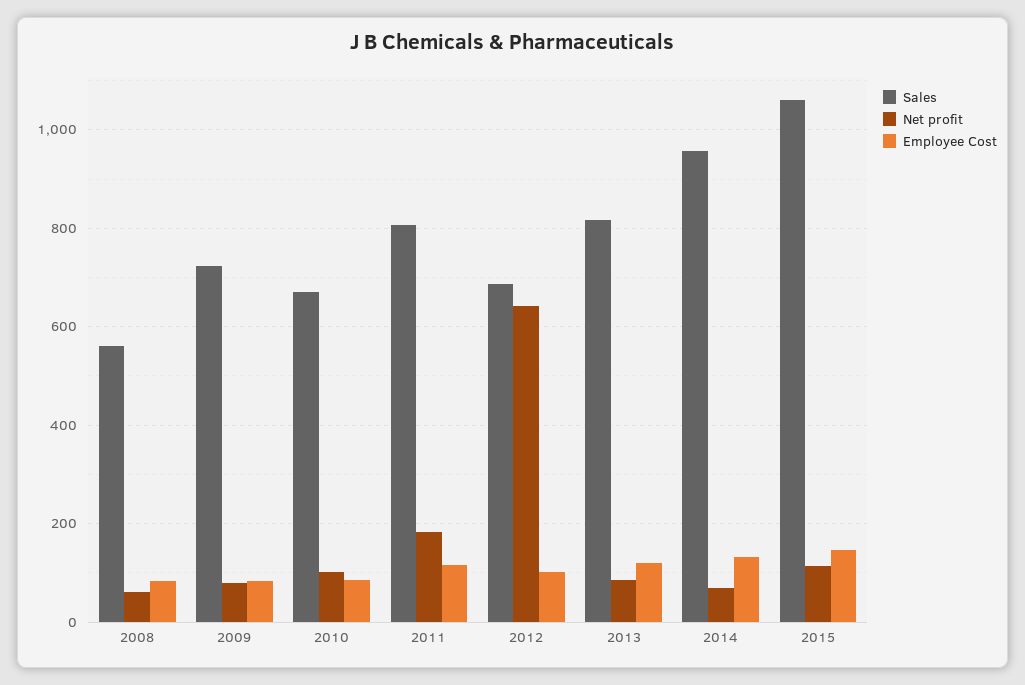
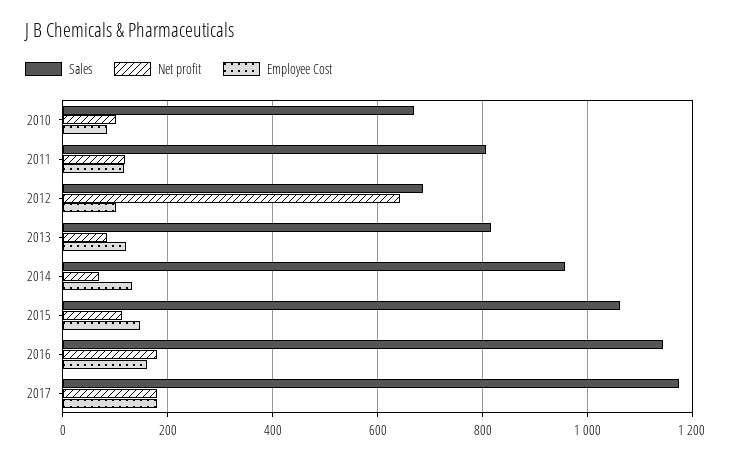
Sales, 2008: 560 -> none
Net profit, 2008: 60 -> none
Employee Cost, 2008: 80 -> none
Sales, 2009: 720 -> none
Net profit, 2009: 80 -> none
Employee Cost, 2009: 80 -> none
Net profit, 2011: 180 -> 120
Sales, 2016: none -> 1140
Net profit, 2016: none -> 180
Employee Cost, 2016: none -> 160
Sales, 2017: none -> 1180
Net profit, 2017: none -> 180
Employee Cost, 2017: none -> 180

